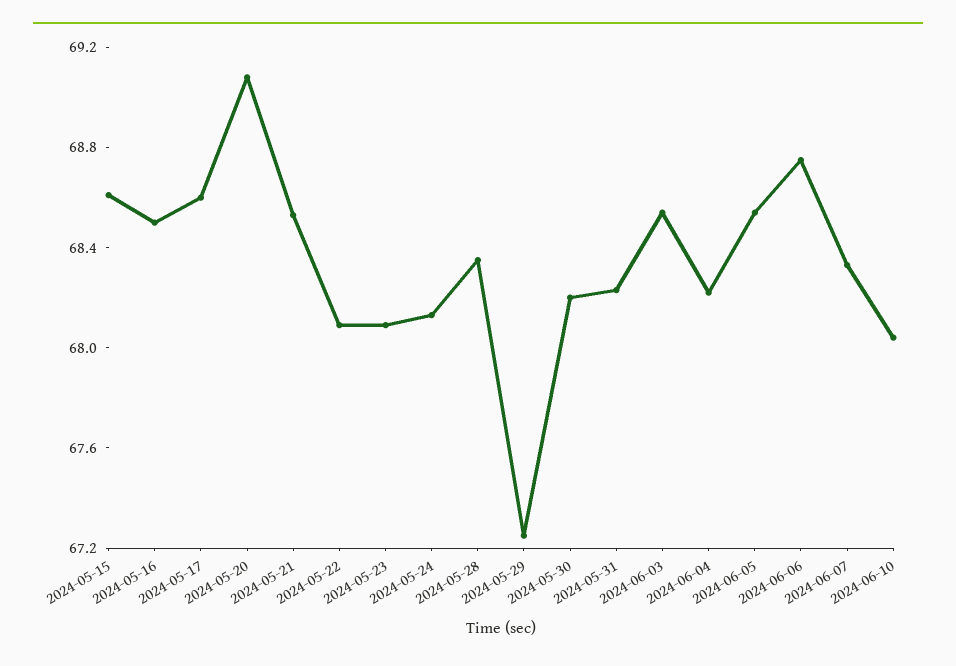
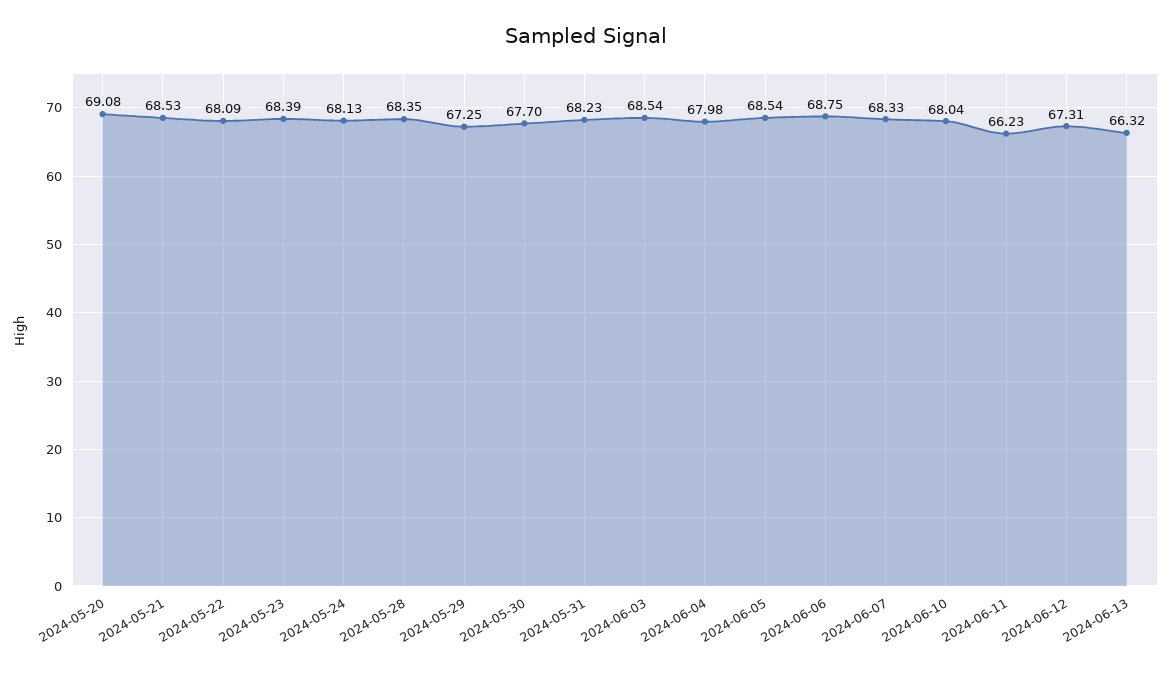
2024-05-15: 68.6 -> none
2024-05-16: 68.5 -> none
2024-05-17: 68.6 -> none
2024-05-23: 68.1 -> 68.39
2024-05-30: 68.2 -> 67.7
2024-06-04: 68.2 -> 67.98
2024-06-11: none -> 66.23
2024-06-12: none -> 67.31
2024-06-13: none -> 66.32

